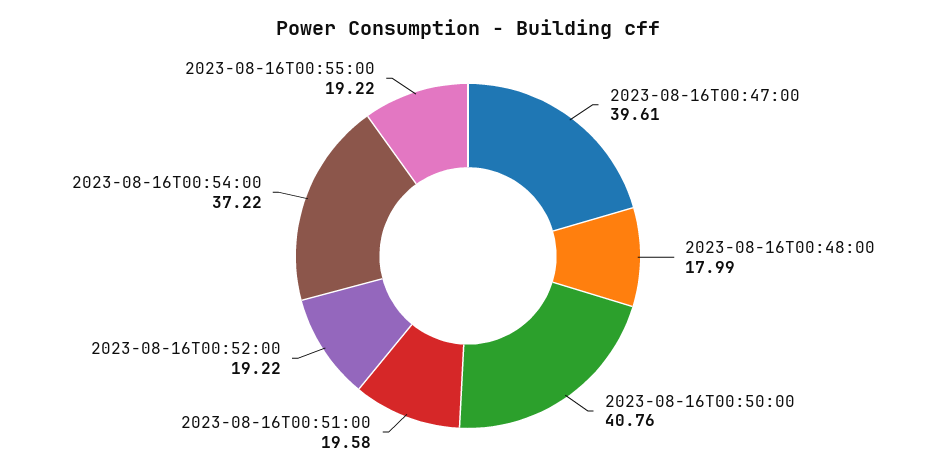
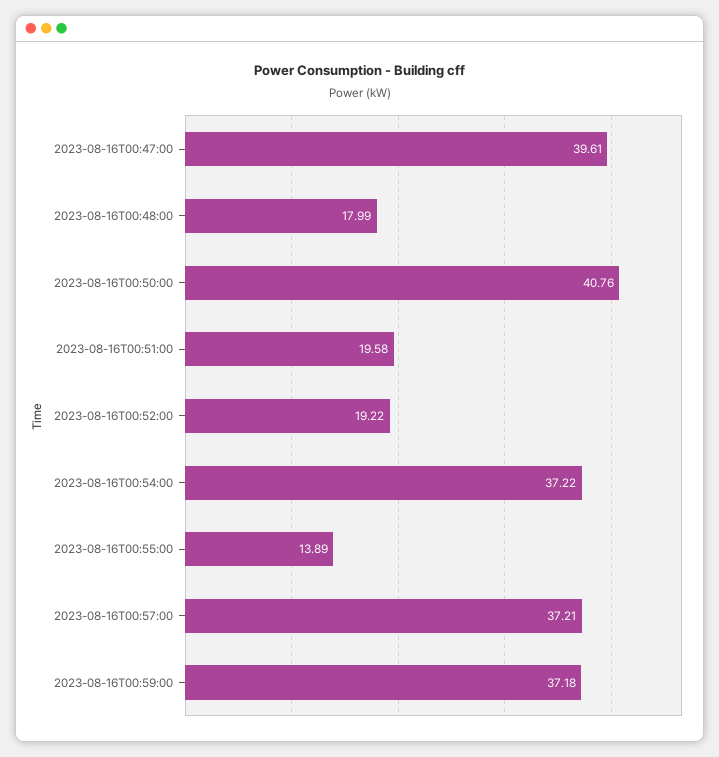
2023-08-16T00:55:00: 19.22 -> 13.89
2023-08-16T00:57:00: none -> 37.21
2023-08-16T00:59:00: none -> 37.18

